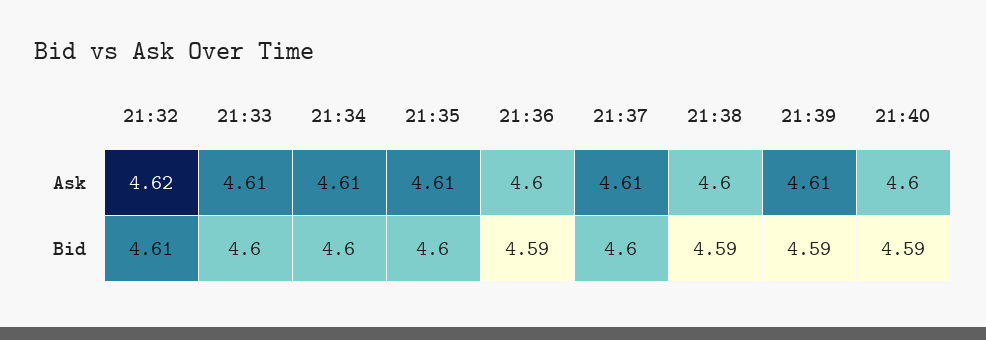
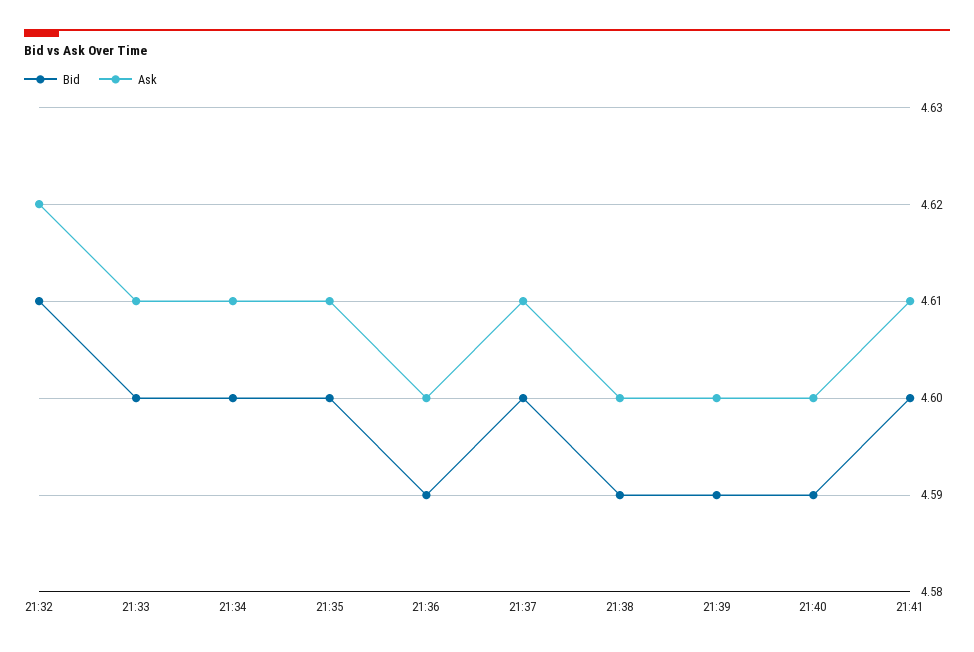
Ask, 21:39: 4.61 -> 4.6
Bid, 21:41: none -> 4.6
Ask, 21:41: none -> 4.61

